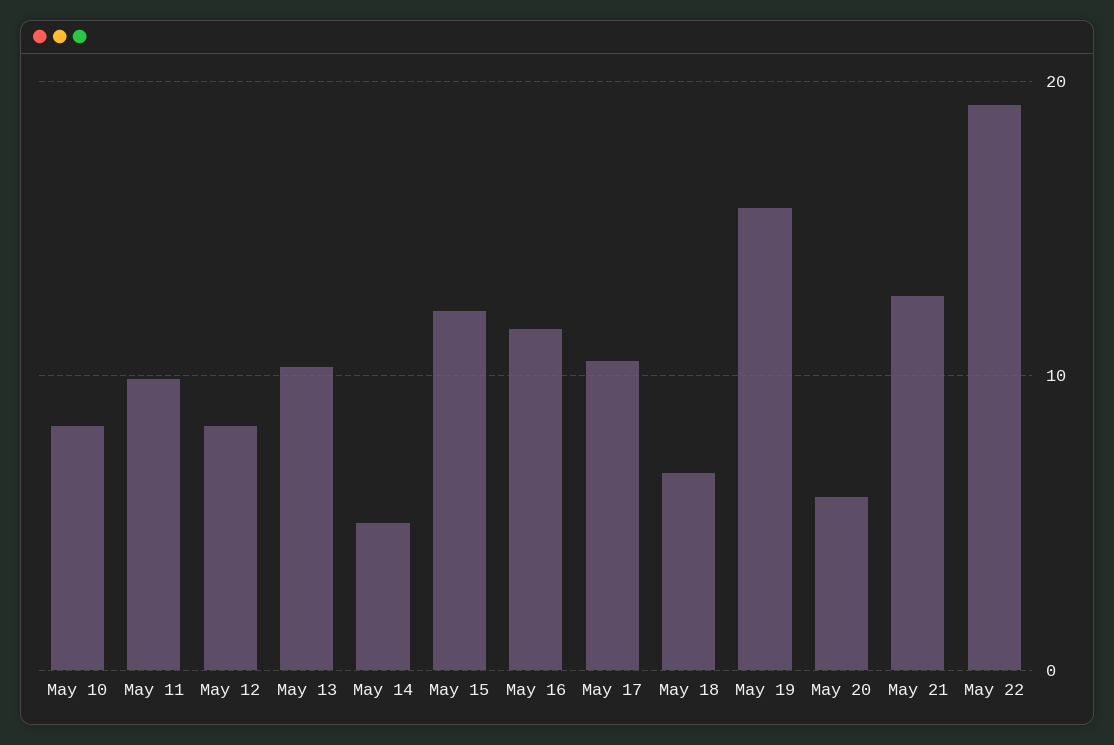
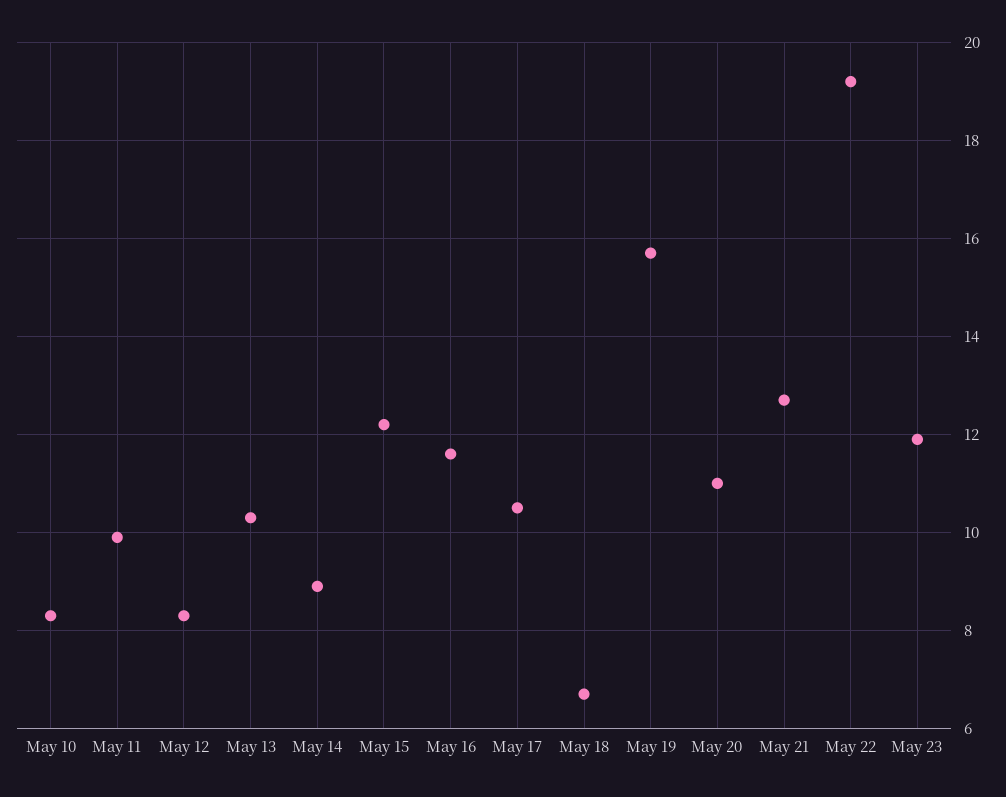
May 14: 5 -> 9
May 20: 6 -> 11
May 23: none -> 12

